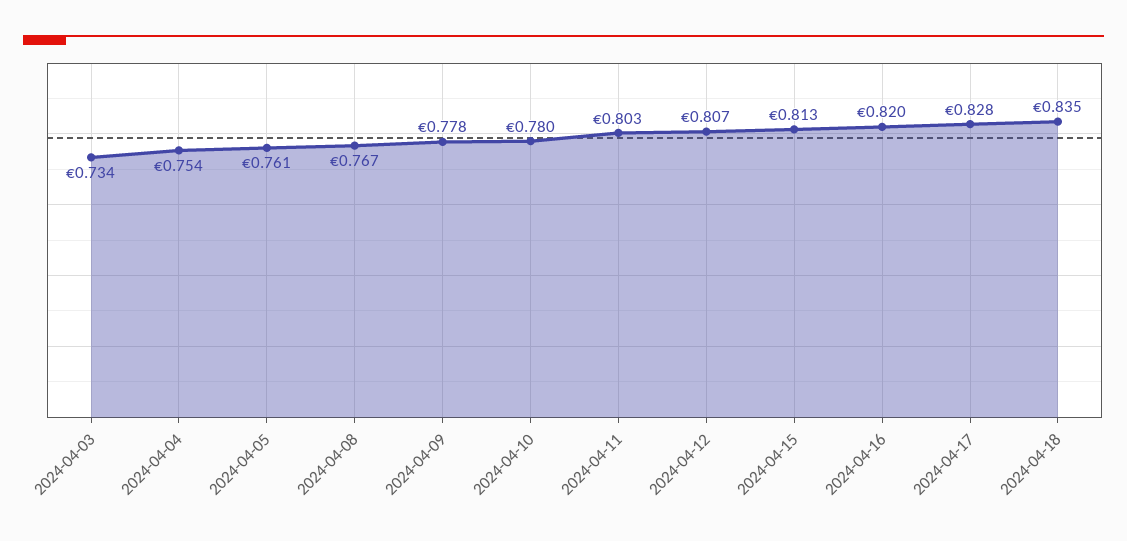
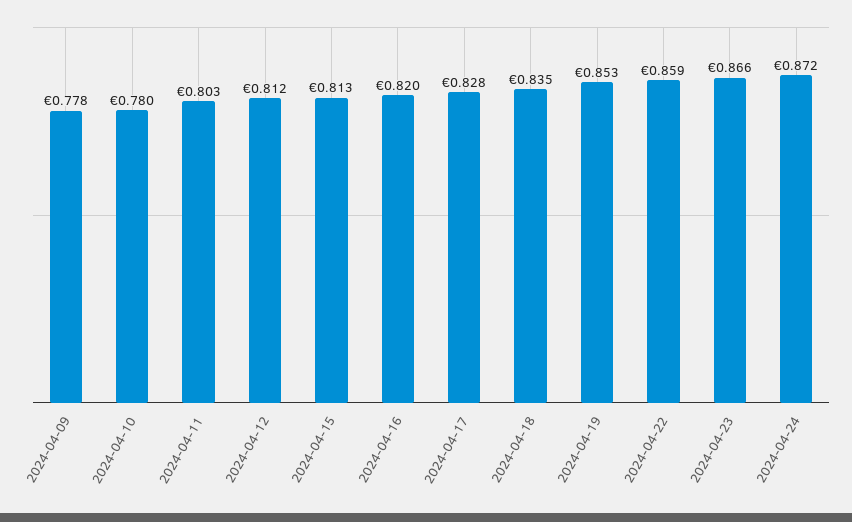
2024-04-03: 0.734 -> none
2024-04-04: 0.754 -> none
2024-04-05: 0.761 -> none
2024-04-08: 0.767 -> none
2024-04-12: 0.807 -> 0.812
2024-04-19: none -> 0.853
2024-04-22: none -> 0.859
2024-04-23: none -> 0.866
2024-04-24: none -> 0.872

